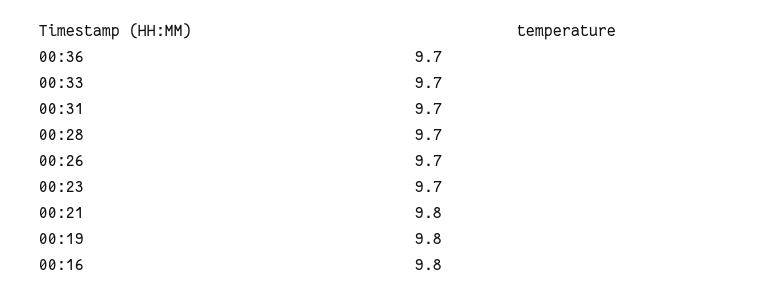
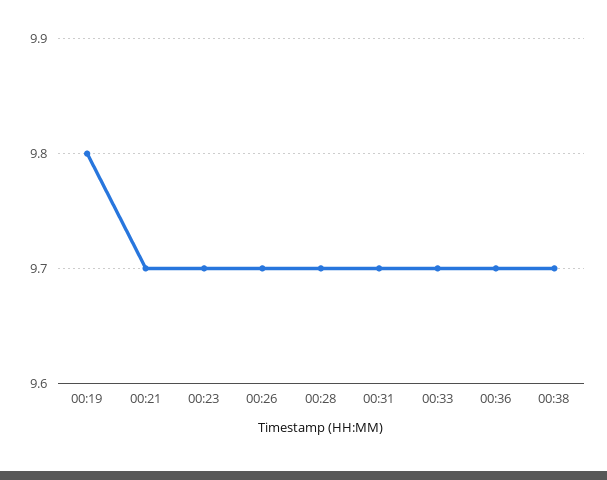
00:21: 9.8 -> 9.7
00:16: 9.8 -> none
00:38: none -> 9.7

